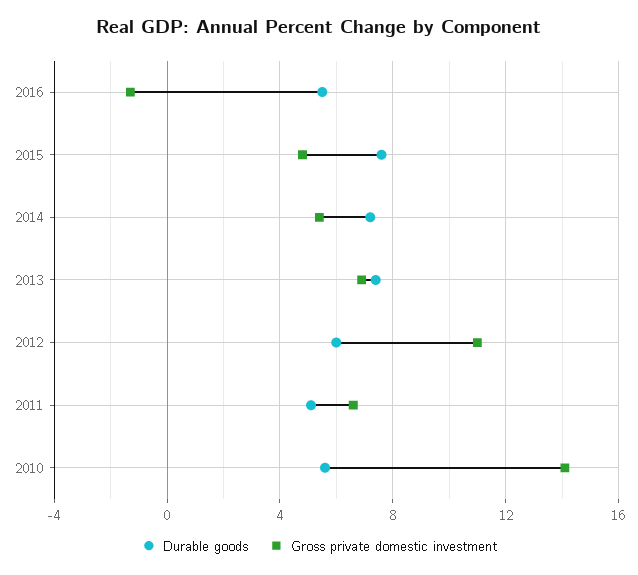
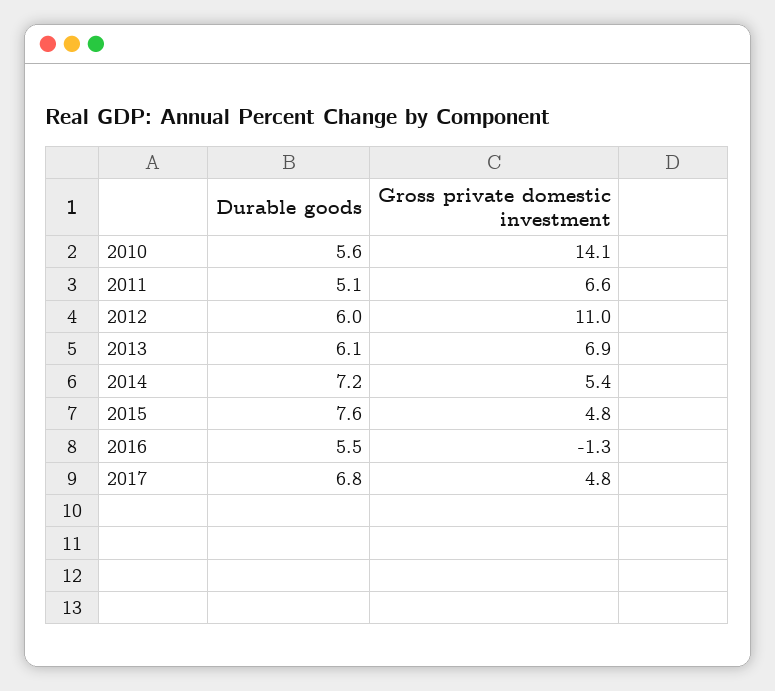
Durable goods, 2013: 7.5 -> 6.1
Durable goods, 2017: none -> 6.8
Gross private domestic investment, 2017: none -> 4.8

